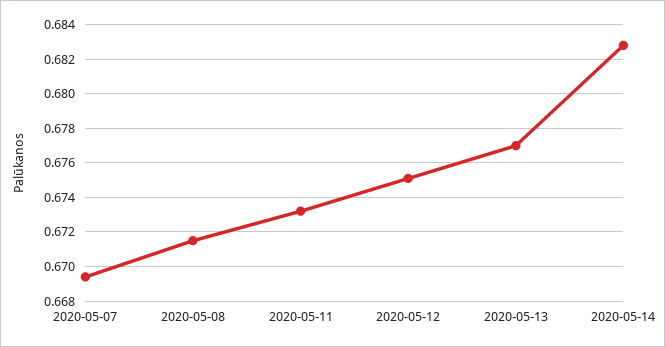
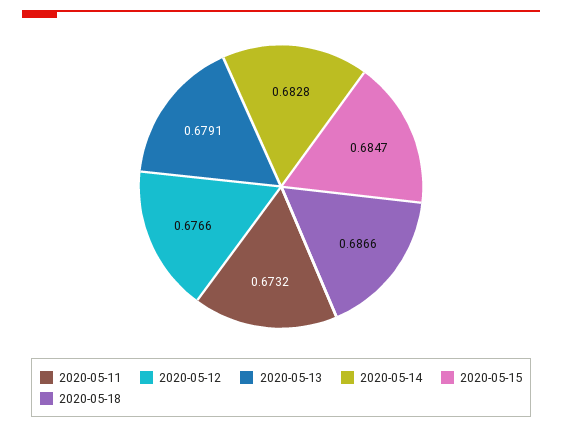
2020-05-07: 0.6695 -> none
2020-05-08: 0.6715 -> none
2020-05-12: 0.675 -> 0.6766
2020-05-13: 0.677 -> 0.6791
2020-05-15: none -> 0.6847
2020-05-18: none -> 0.6866

